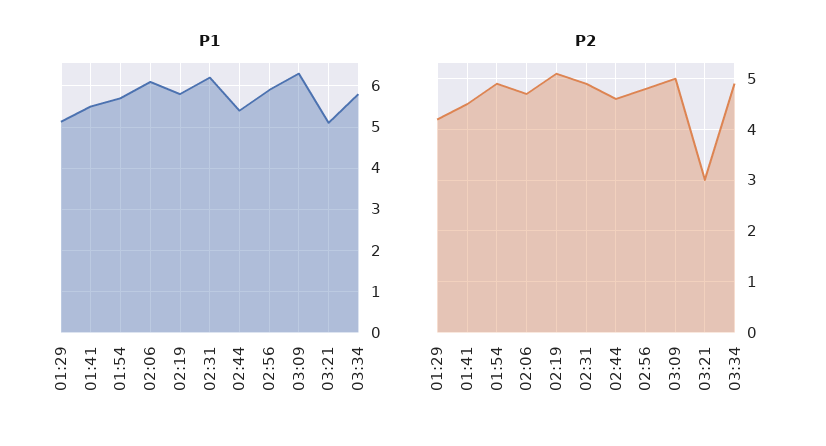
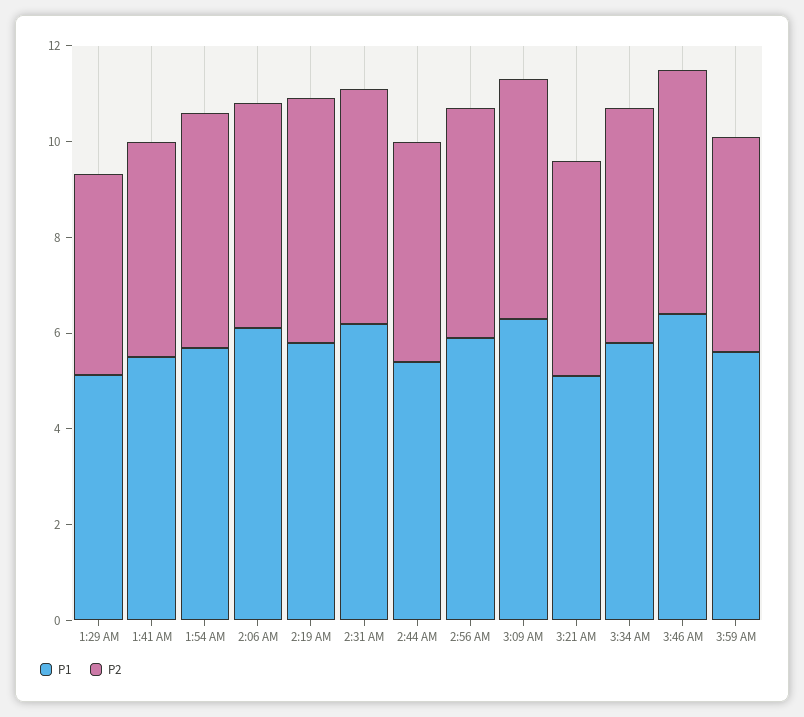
P2, 03:21: 3 -> 4.5
P1, 3:46 AM: none -> 6.5
P2, 3:46 AM: none -> 5
P1, 3:59 AM: none -> 5.5
P2, 3:59 AM: none -> 4.5

